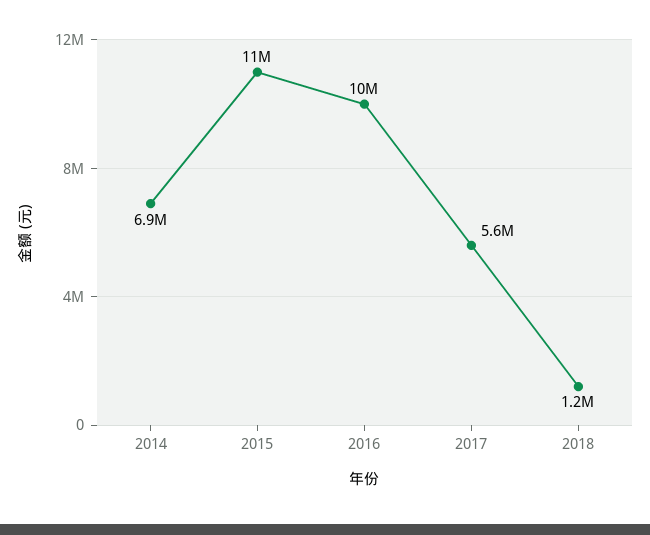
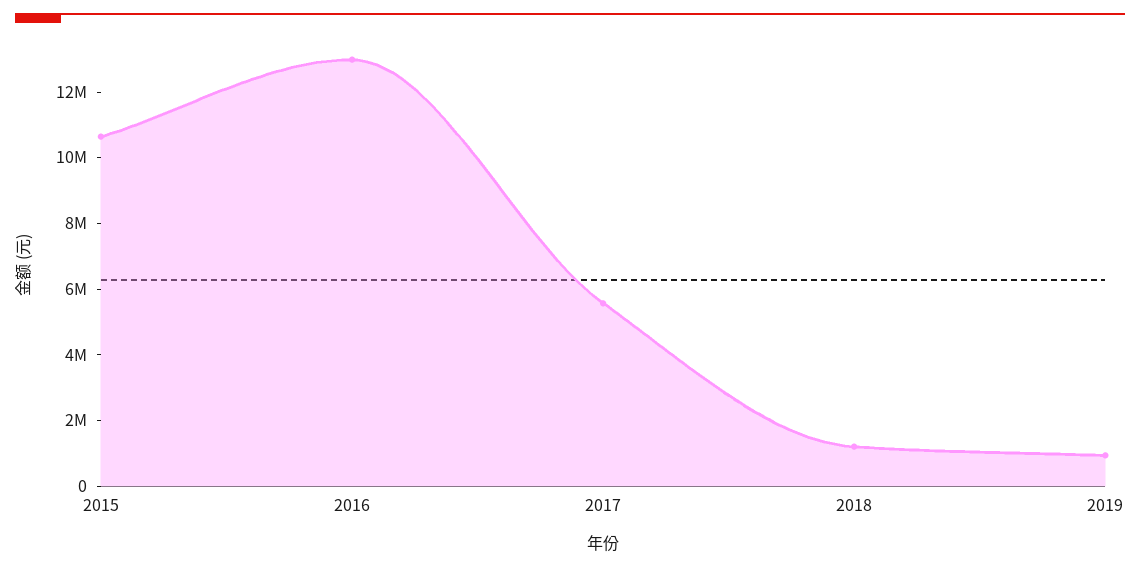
2014: 6900000 -> none
2016: 10000000 -> 13000000
2019: none -> 1000000

